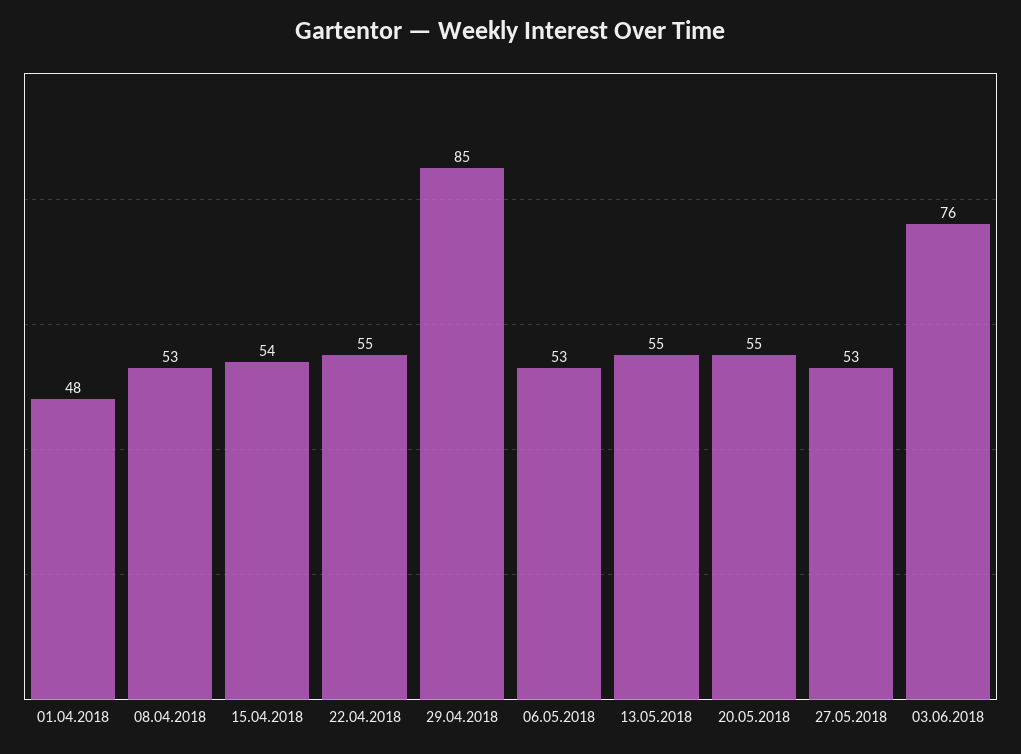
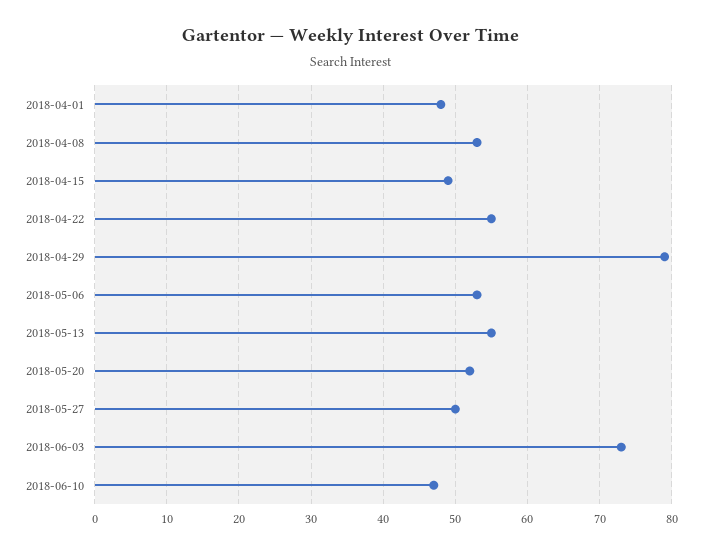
15.04.2018: 54 -> 49
29.04.2018: 85 -> 79
20.05.2018: 55 -> 52
27.05.2018: 53 -> 50
03.06.2018: 76 -> 73
2018-06-10: none -> 47

